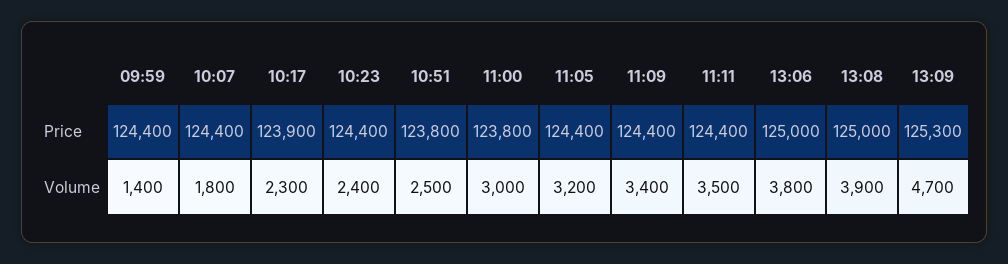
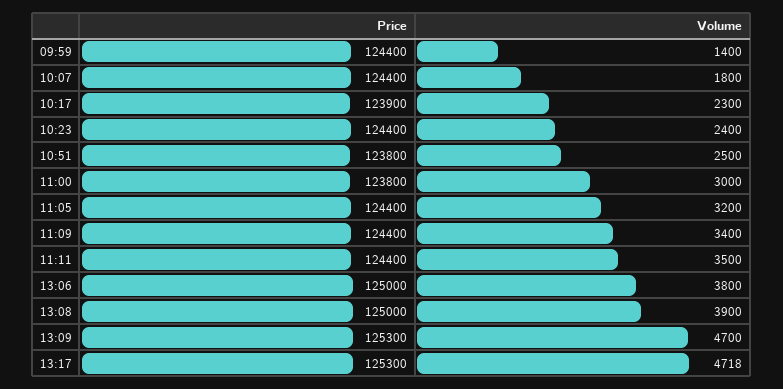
13:17, Price: none -> 125300
13:17, Volume: none -> 4718

